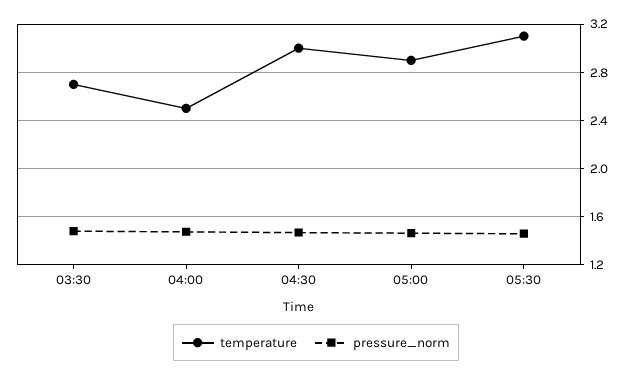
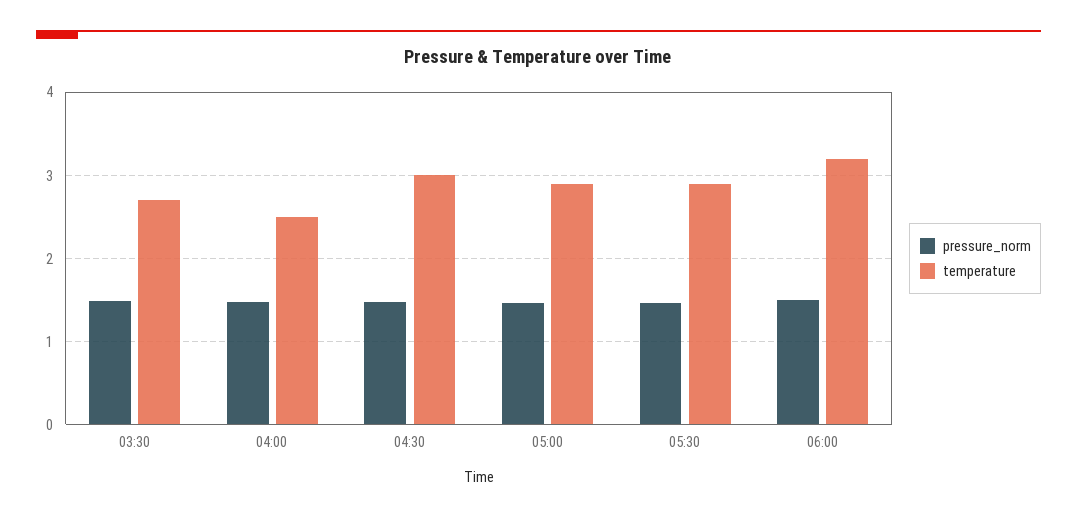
temperature, 05:30: 3.1 -> 2.9
pressure_norm, 06:00: none -> 1.5
temperature, 06:00: none -> 3.2

